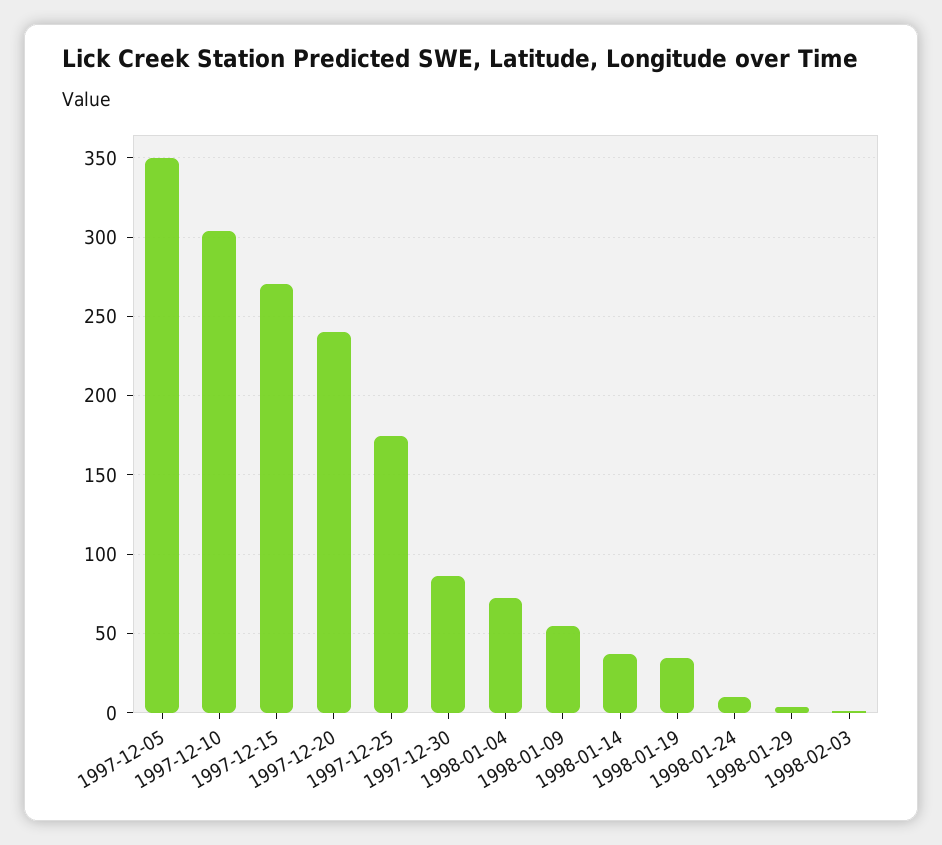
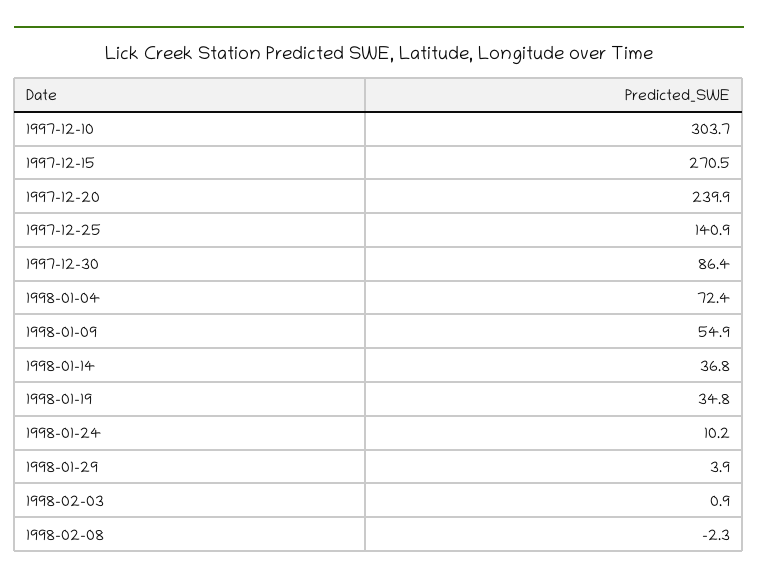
1997-12-05: 350 -> none
1997-12-25: 175 -> 140.9
1998-02-08: none -> -2.3

